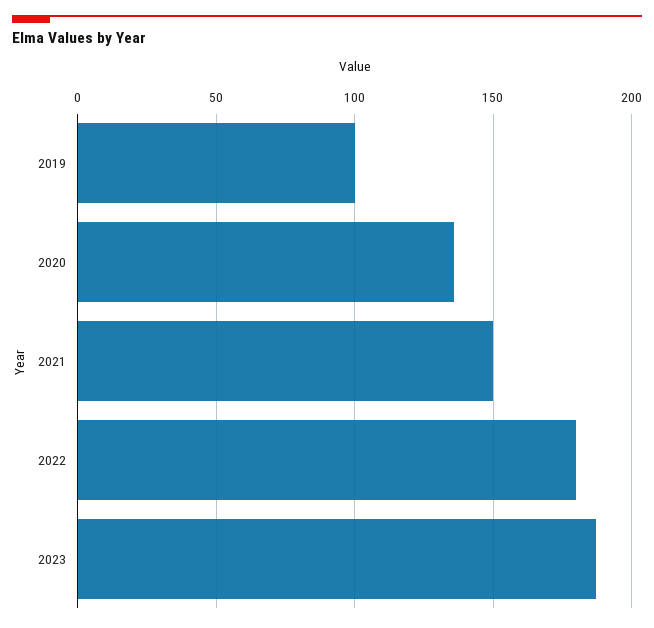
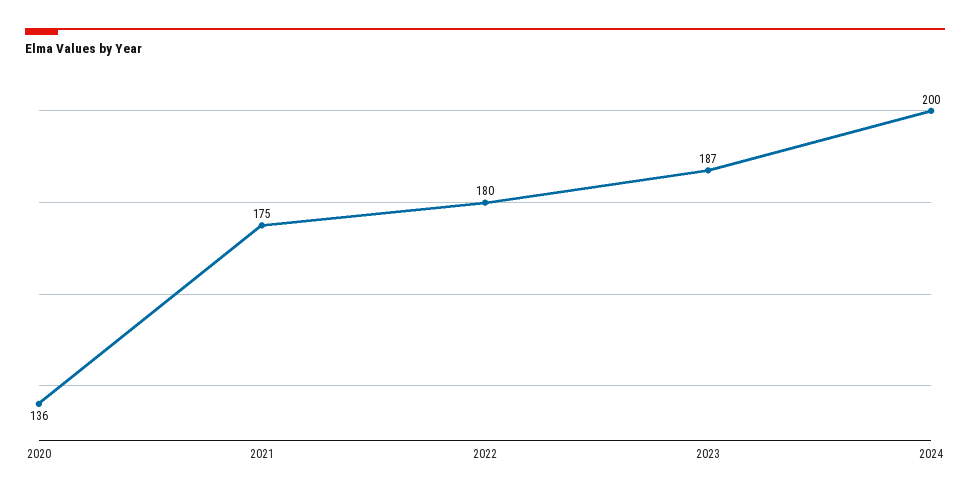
2019: 100 -> none
2021: 150 -> 175
2024: none -> 200

